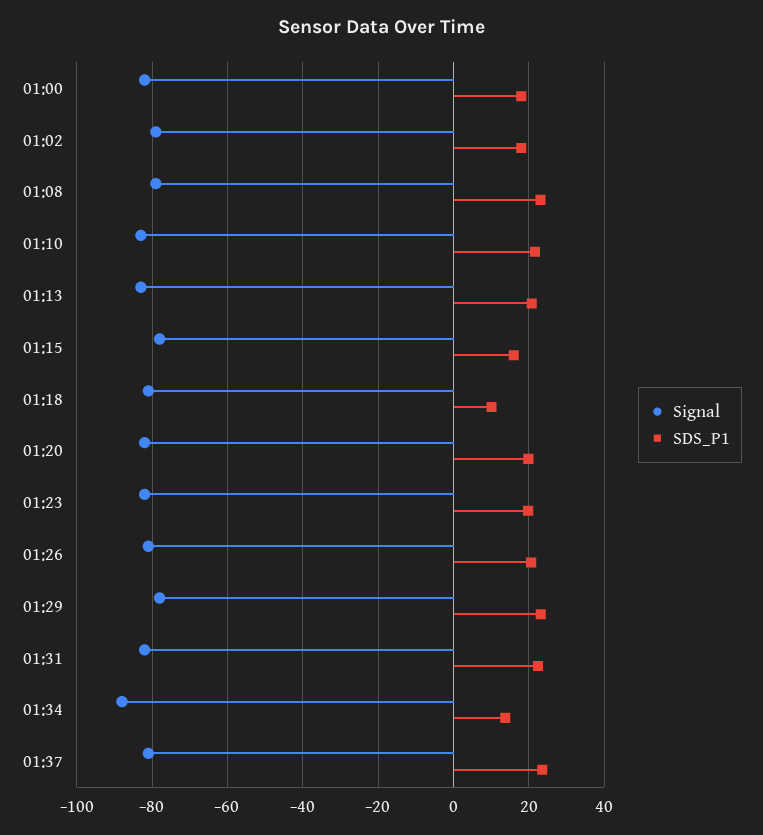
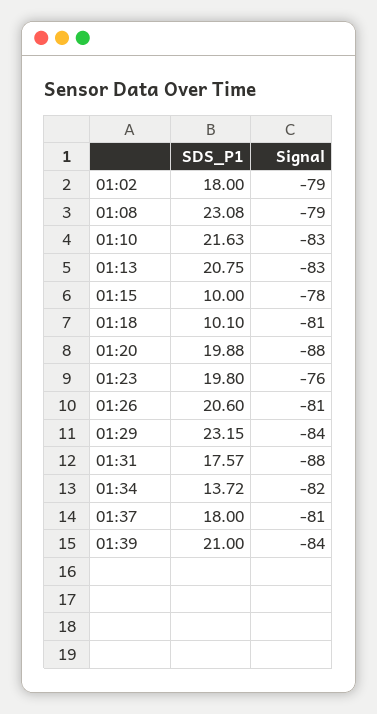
Signal, 01:00: -82 -> none
SDS_P1, 01:00: 18 -> none
SDS_P1, 01:15: 16 -> 10
Signal, 01:20: -82 -> -88
Signal, 01:23: -82 -> -76
Signal, 01:29: -78 -> -84
Signal, 01:31: -82 -> -88
SDS_P1, 01:31: 22 -> 17.57
Signal, 01:34: -88 -> -82
SDS_P1, 01:37: 24 -> 18
SDS_P1, 01:39: none -> 21
Signal, 01:39: none -> -84

